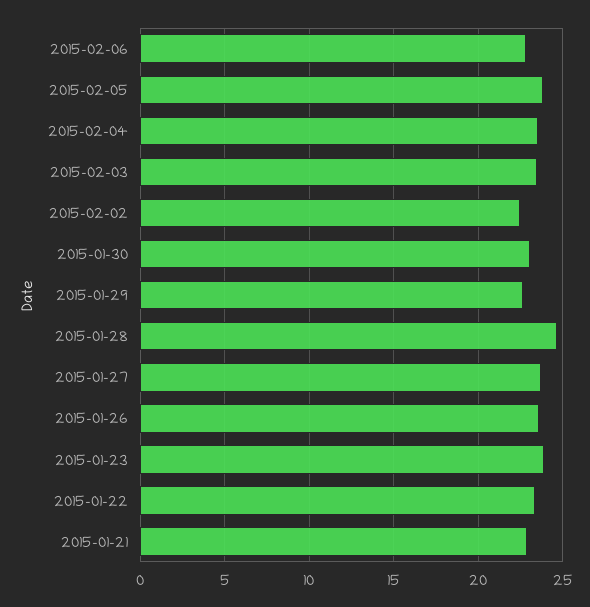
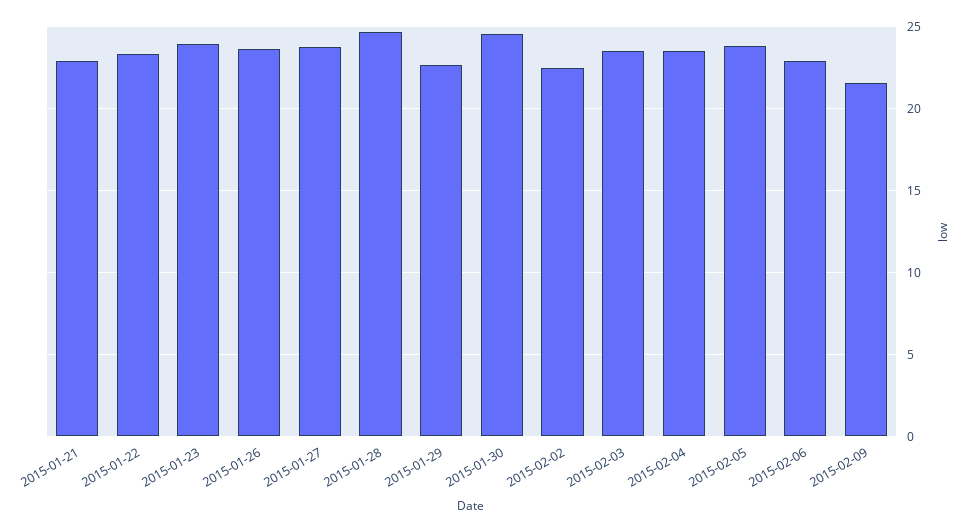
2015-01-30: 23 -> 24.5
2015-02-09: none -> 21.5

